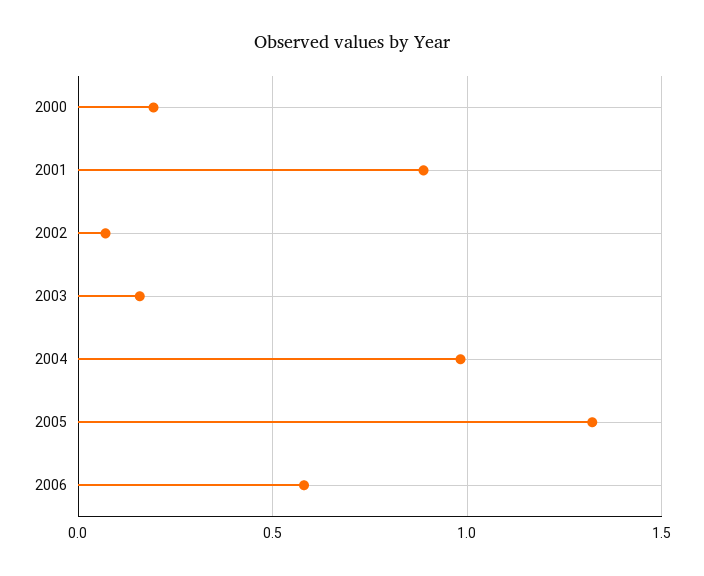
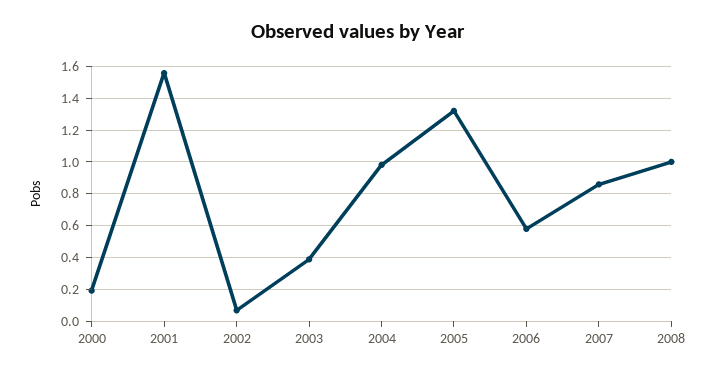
2001: 0.9 -> 1.55
2003: 0.15 -> 0.4
2007: none -> 0.85
2008: none -> 1

